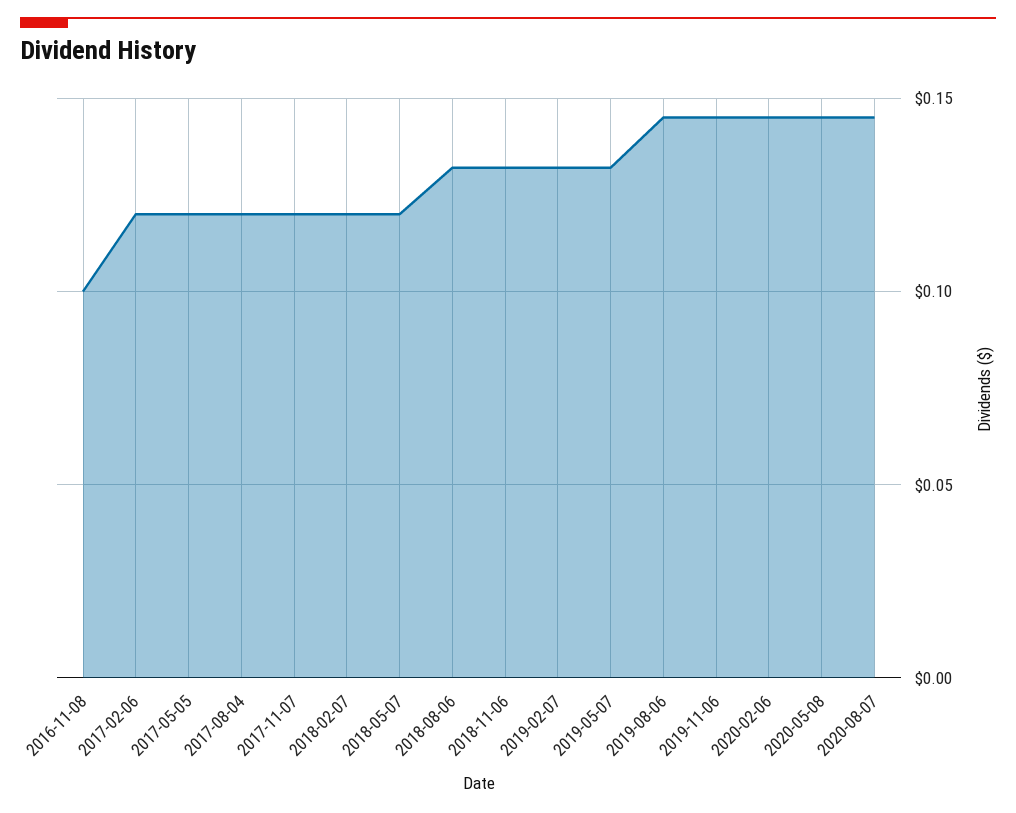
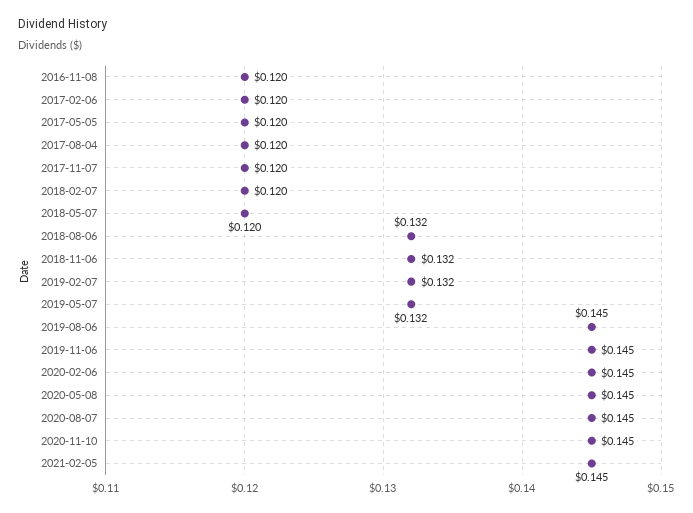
2016-11-08: 0.1 -> 0.12
2020-11-10: none -> 0.145
2021-02-05: none -> 0.145

